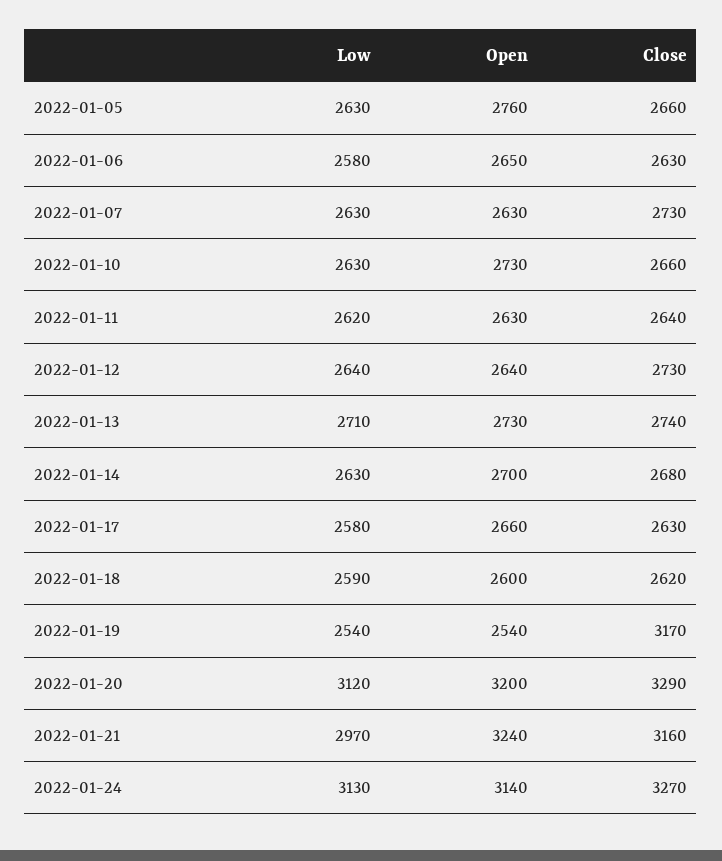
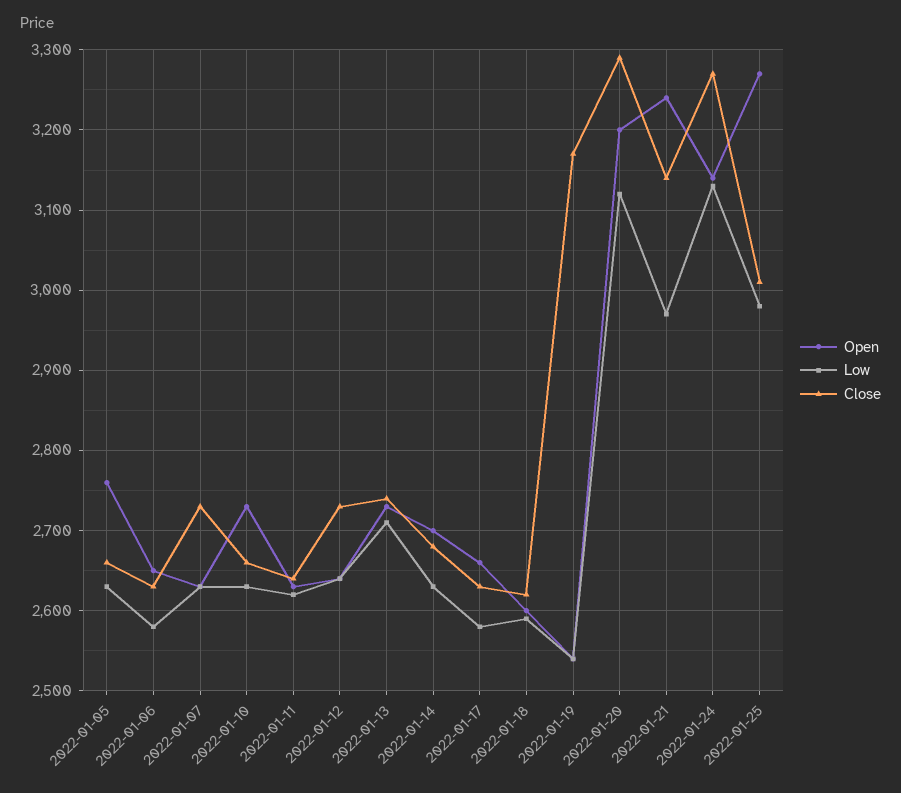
Close, 2022-01-21: 3160 -> 3140
Open, 2022-01-25: none -> 3270
Low, 2022-01-25: none -> 2980
Close, 2022-01-25: none -> 3010

